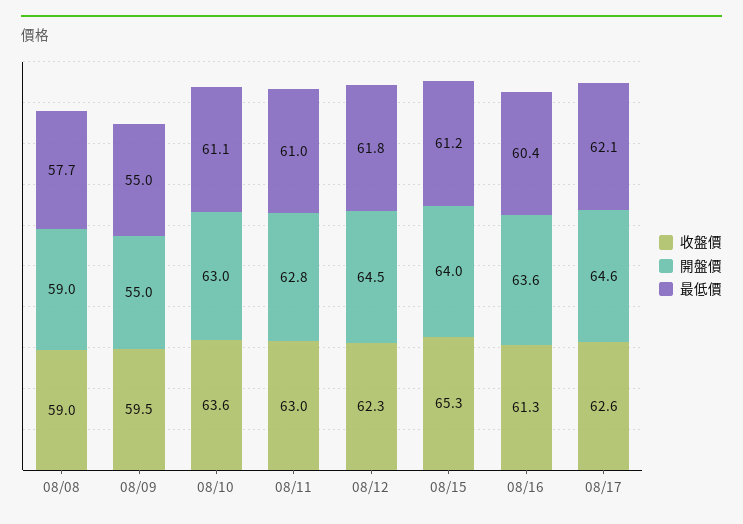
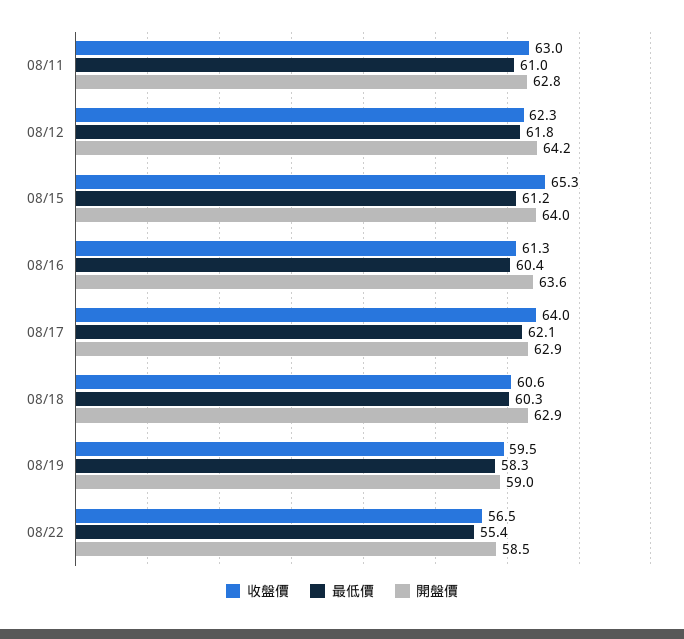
收盤價, 08/08: 59 -> none
開盤價, 08/08: 59 -> none
最低價, 08/08: 57.7 -> none
收盤價, 08/09: 59.5 -> none
開盤價, 08/09: 55 -> none
最低價, 08/09: 55 -> none
收盤價, 08/10: 63.6 -> none
開盤價, 08/10: 63 -> none
最低價, 08/10: 61.1 -> none
開盤價, 08/12: 64.5 -> 64.2
收盤價, 08/17: 62.6 -> 64
開盤價, 08/17: 64.6 -> 62.9
收盤價, 08/18: none -> 60.6
最低價, 08/18: none -> 60.3
開盤價, 08/18: none -> 62.9
收盤價, 08/19: none -> 59.5
最低價, 08/19: none -> 58.3
開盤價, 08/19: none -> 59
收盤價, 08/22: none -> 56.5
最低價, 08/22: none -> 55.4
開盤價, 08/22: none -> 58.5

